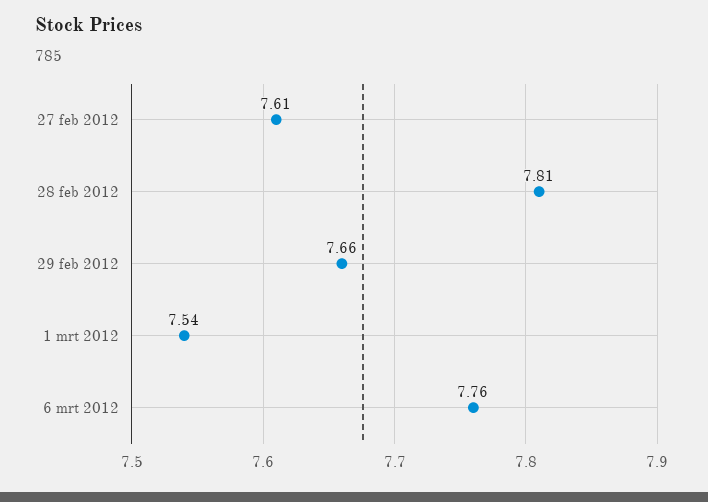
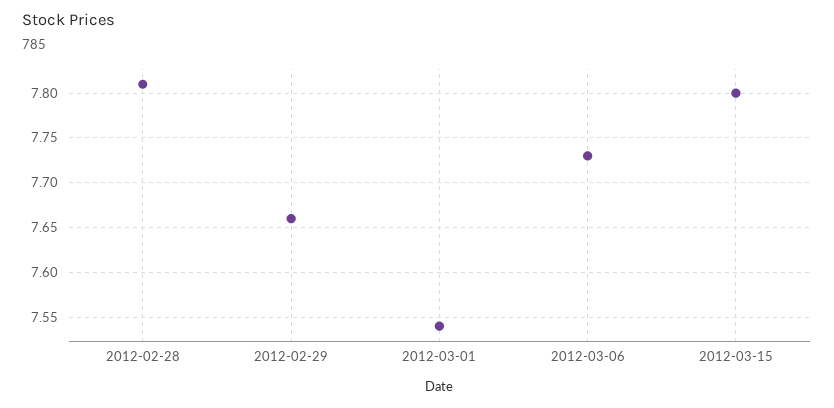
27 feb 2012: 7.61 -> none
6 mrt 2012: 7.76 -> 7.73
2012-03-15: none -> 7.8

